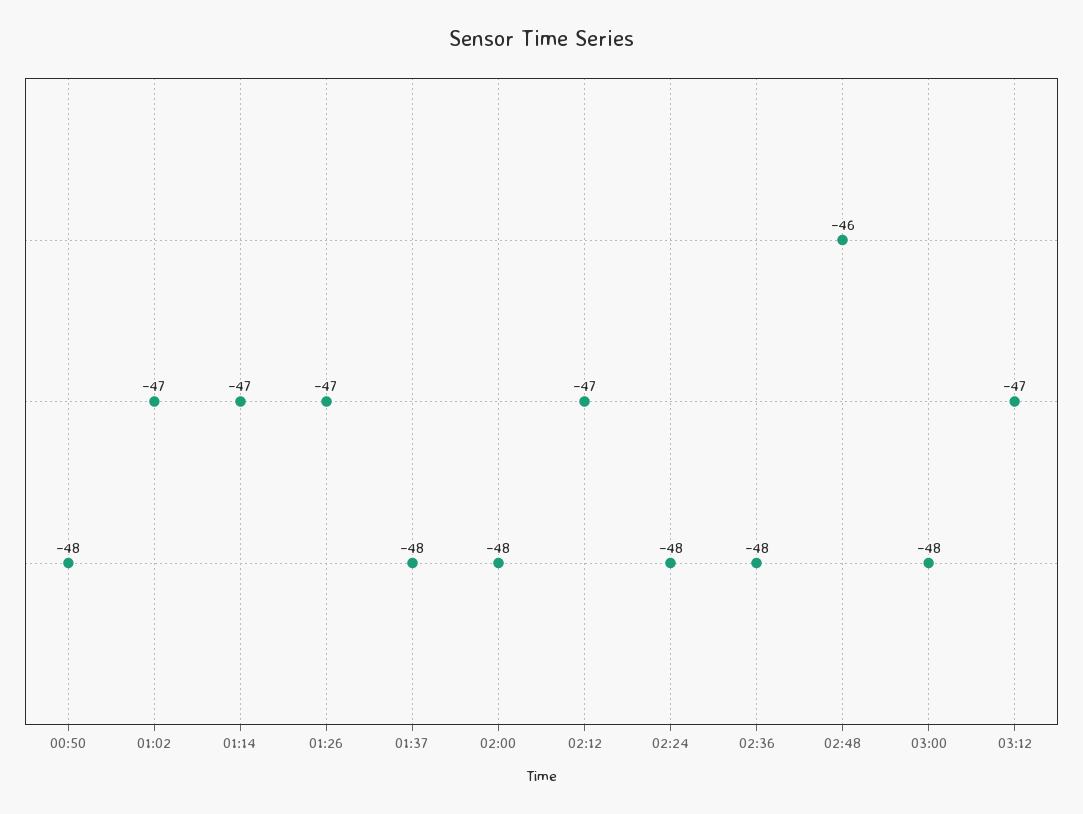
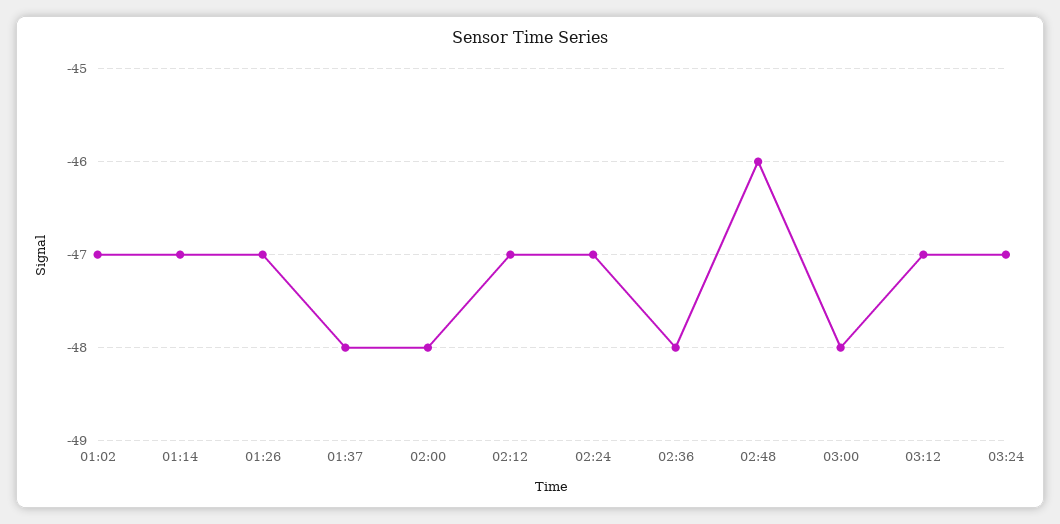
00:50: -48 -> none
02:24: -48 -> -47
03:24: none -> -47

